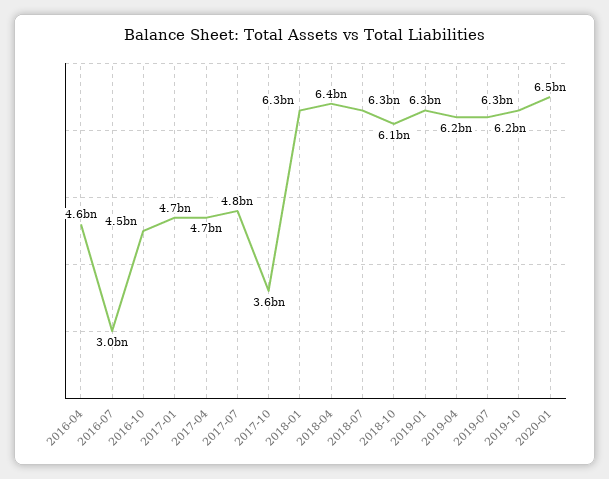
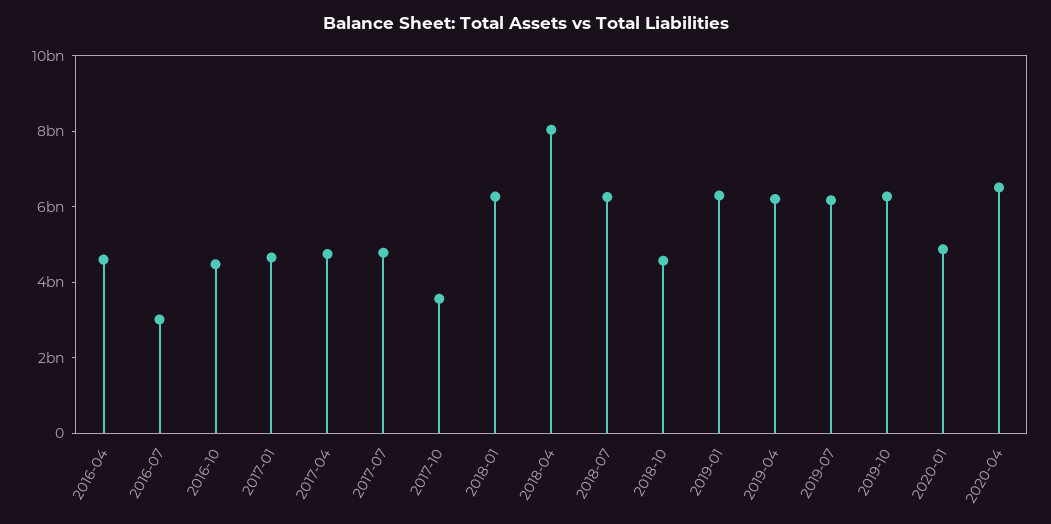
2018-04: 6400000000 -> 8000000000
2018-10: 6100000000 -> 4500000000
2020-01: 6500000000 -> 5000000000
2020-04: none -> 6500000000

